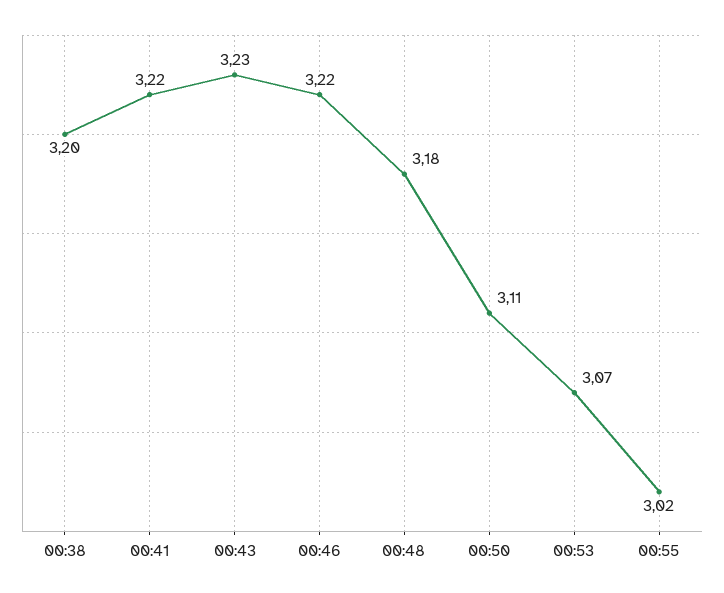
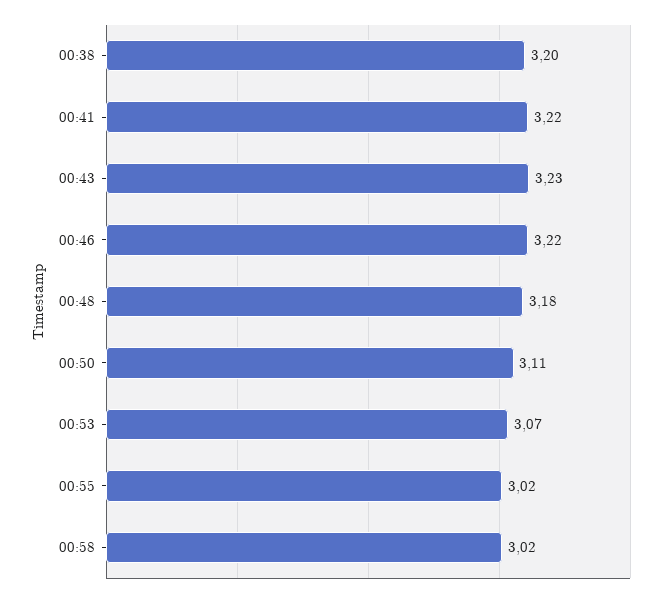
00:58: none -> 3.02

